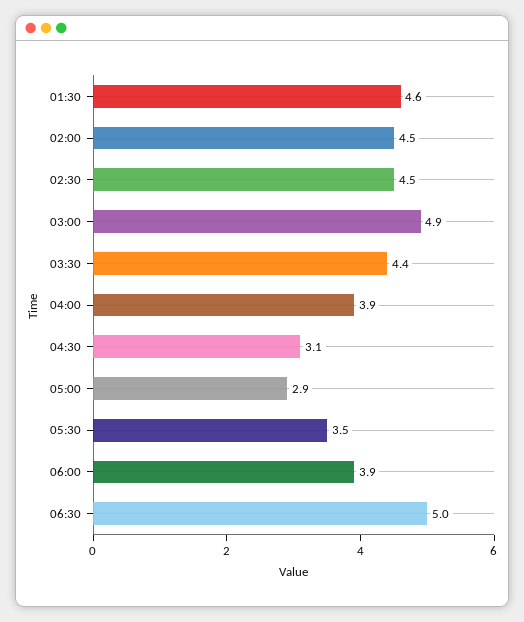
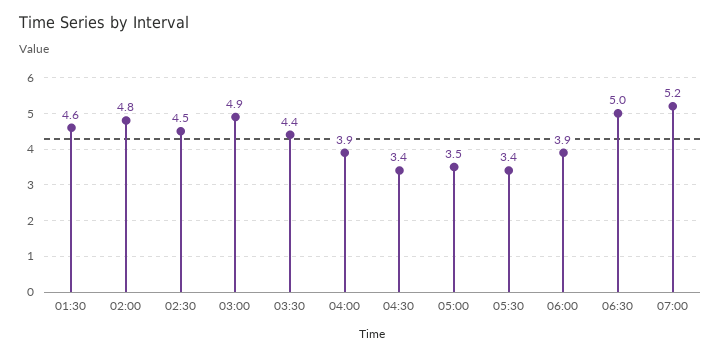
02:00: 4.5 -> 4.8
04:30: 3.1 -> 3.4
05:00: 2.9 -> 3.5
05:30: 3.5 -> 3.4
07:00: none -> 5.2

